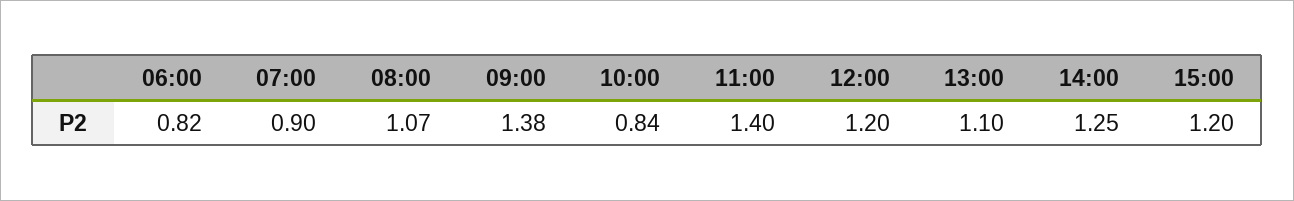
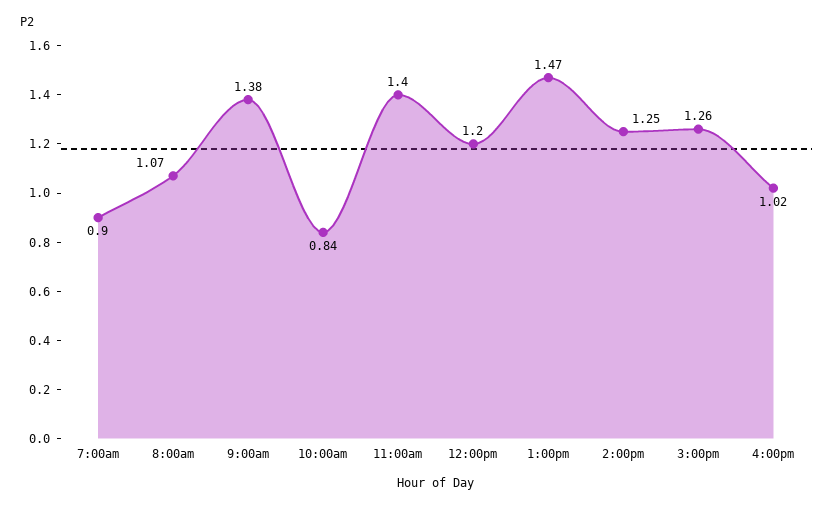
06:00: 0.82 -> none
13:00: 1.1 -> 1.47
15:00: 1.2 -> 1.26
4:00pm: none -> 1.02

